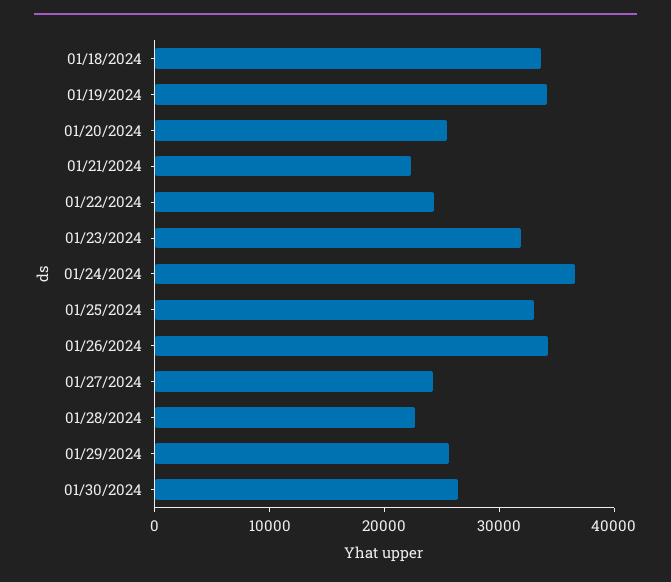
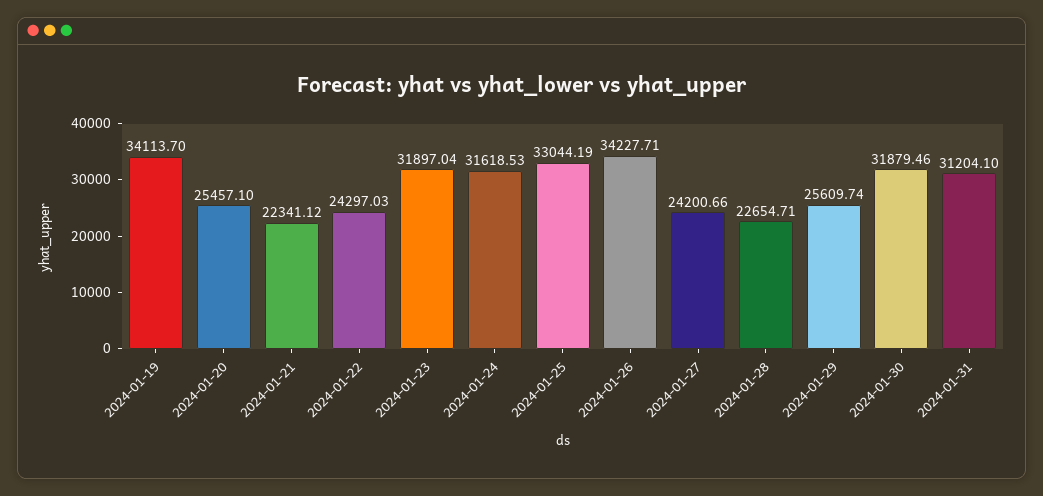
01/18/2024: 34000 -> none
01/24/2024: 36000 -> 31618.53
01/30/2024: 26000 -> 31879.46
2024-01-31: none -> 31204.1

